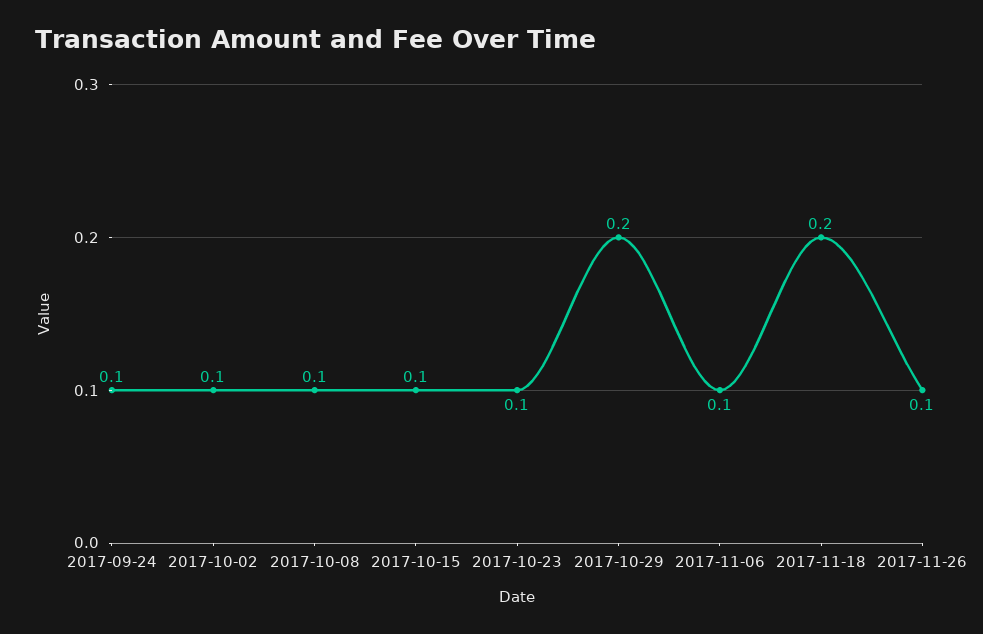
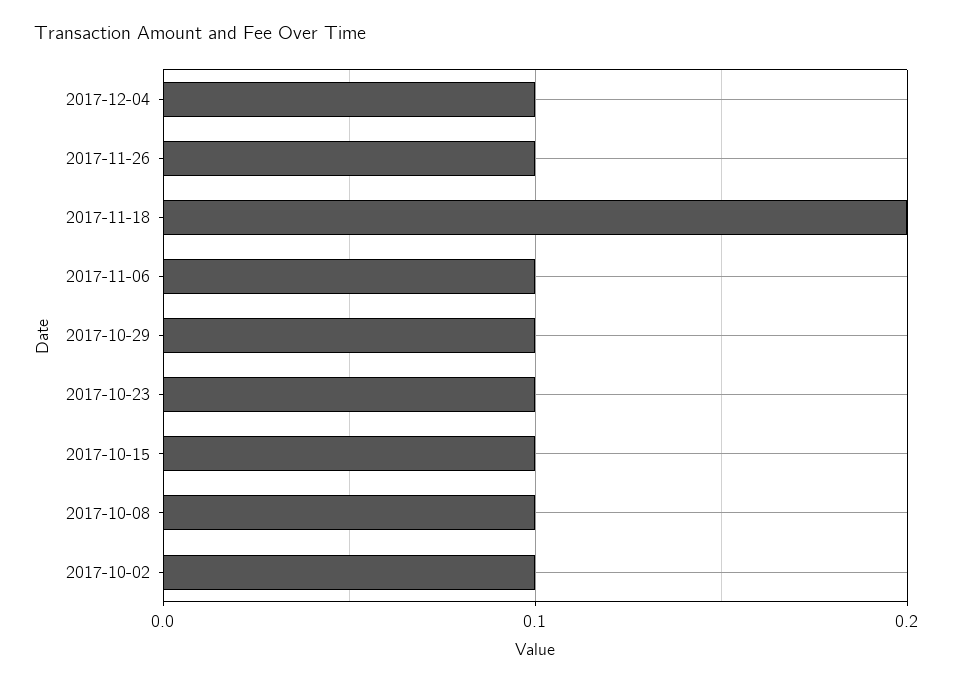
2017-09-24: 0.1 -> none
2017-10-29: 0.2 -> 0.1
2017-12-04: none -> 0.1

